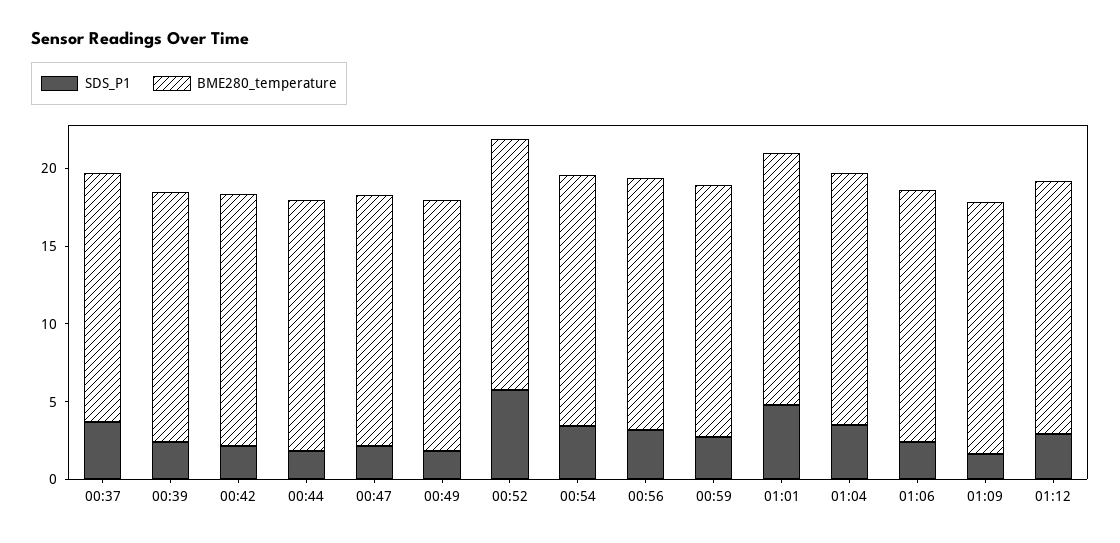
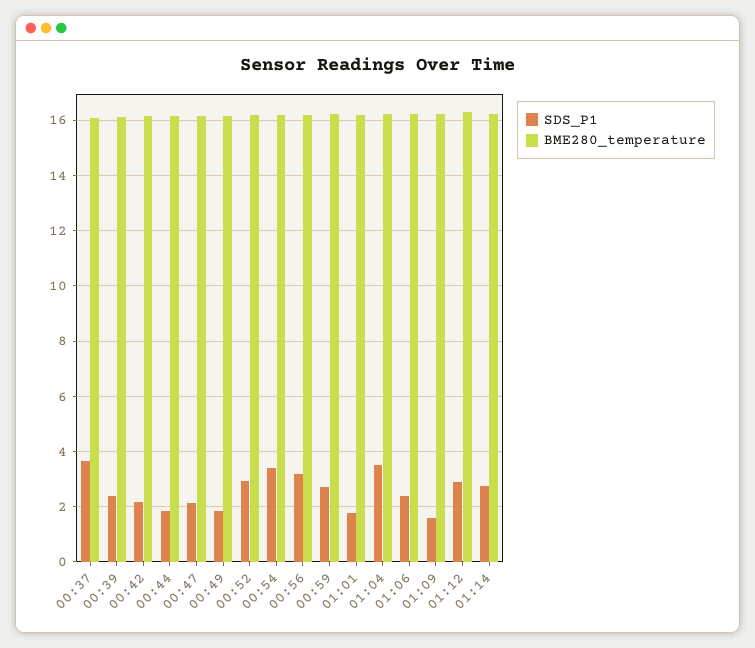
SDS_P1, 00:52: 6 -> 3
SDS_P1, 01:01: 5 -> 1.75
SDS_P1, 01:14: none -> 2.75
BME280_temperature, 01:14: none -> 16.25

